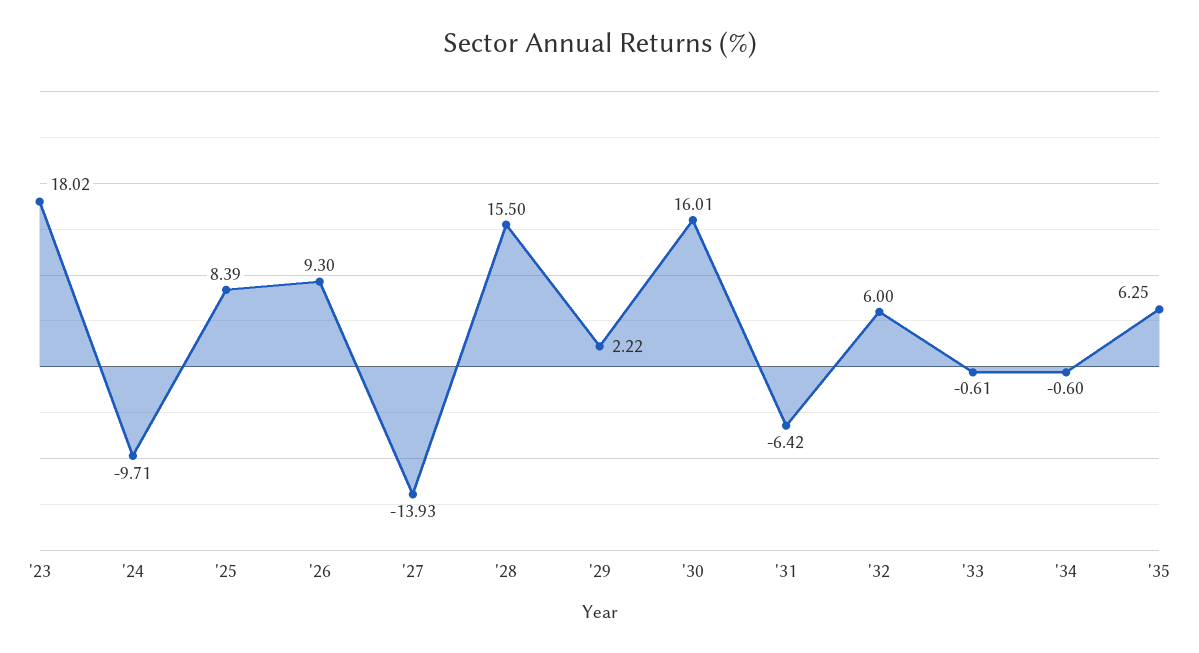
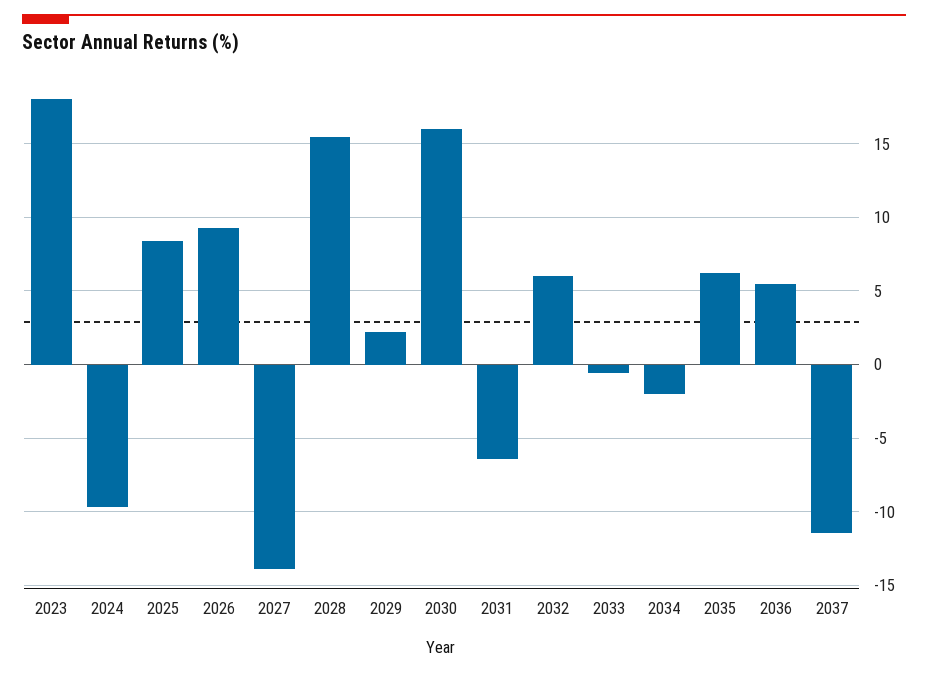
'34: -0.6 -> -2
2036: none -> 5.5
2037: none -> -11.5

